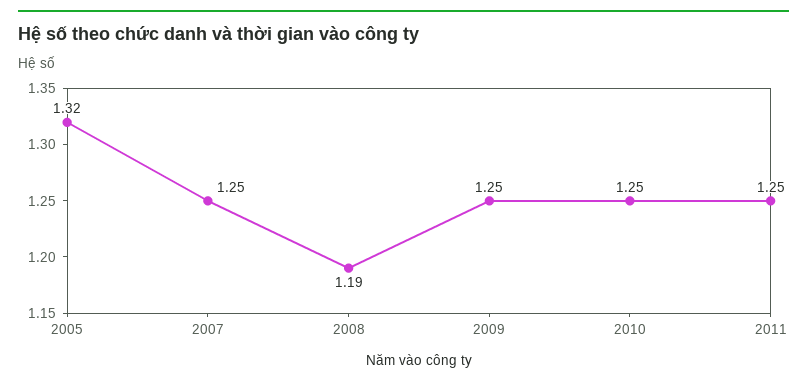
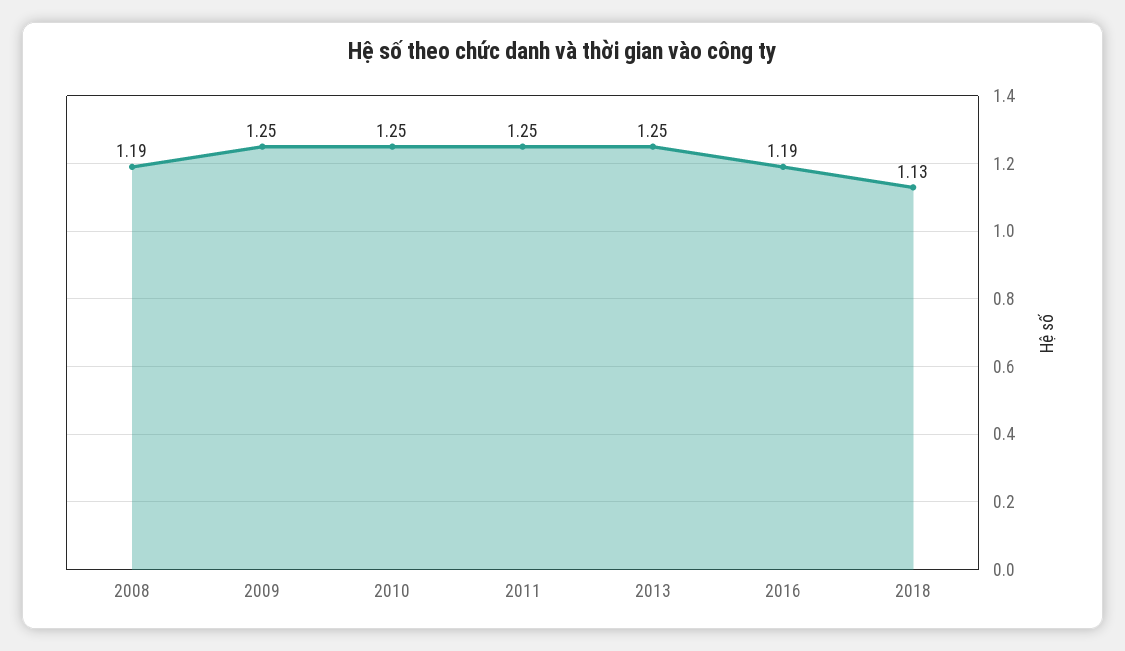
2005: 1.32 -> none
2007: 1.25 -> none
2013: none -> 1.25
2016: none -> 1.19
2018: none -> 1.13

